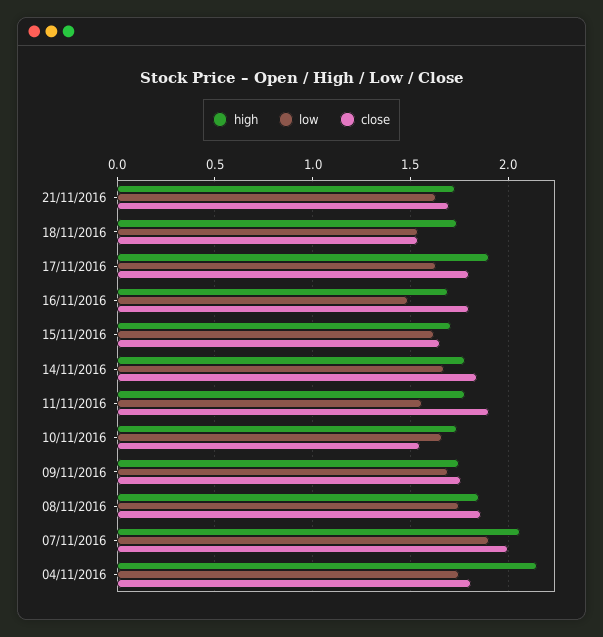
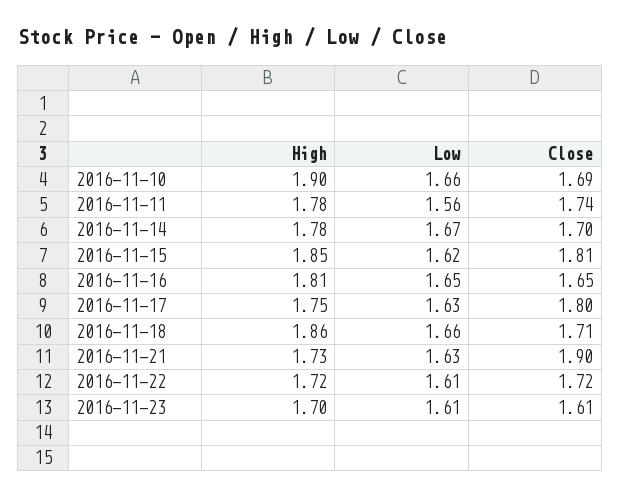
close, 21/11/2016: 1.7 -> 1.9
high, 18/11/2016: 1.75 -> 1.86
low, 18/11/2016: 1.55 -> 1.66
close, 18/11/2016: 1.55 -> 1.71
high, 17/11/2016: 1.9 -> 1.75
high, 16/11/2016: 1.7 -> 1.81
low, 16/11/2016: 1.5 -> 1.65
close, 16/11/2016: 1.8 -> 1.65
high, 15/11/2016: 1.7 -> 1.85
close, 15/11/2016: 1.65 -> 1.81
close, 14/11/2016: 1.85 -> 1.7
close, 11/11/2016: 1.9 -> 1.74
high, 10/11/2016: 1.75 -> 1.9
close, 10/11/2016: 1.55 -> 1.69
high, 09/11/2016: 1.75 -> none
low, 09/11/2016: 1.7 -> none
close, 09/11/2016: 1.75 -> none
high, 08/11/2016: 1.85 -> none
low, 08/11/2016: 1.75 -> none
close, 08/11/2016: 1.85 -> none
high, 07/11/2016: 2.05 -> none
low, 07/11/2016: 1.9 -> none
close, 07/11/2016: 2 -> none
high, 04/11/2016: 2.15 -> none
low, 04/11/2016: 1.75 -> none
close, 04/11/2016: 1.8 -> none
high, 2016-11-22: none -> 1.72
low, 2016-11-22: none -> 1.61
close, 2016-11-22: none -> 1.72
high, 2016-11-23: none -> 1.7
low, 2016-11-23: none -> 1.61
close, 2016-11-23: none -> 1.61

